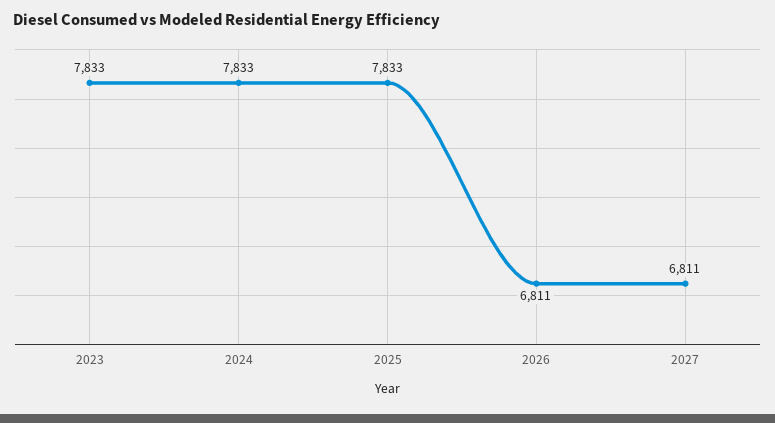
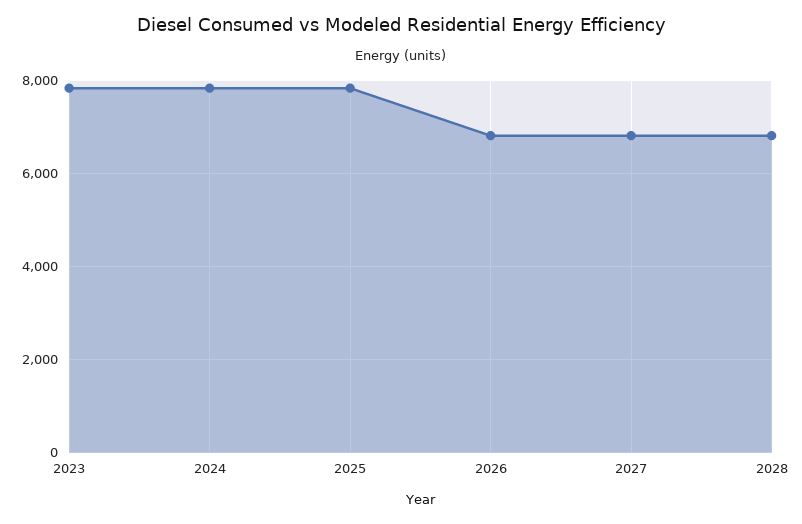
2028: none -> 6800

